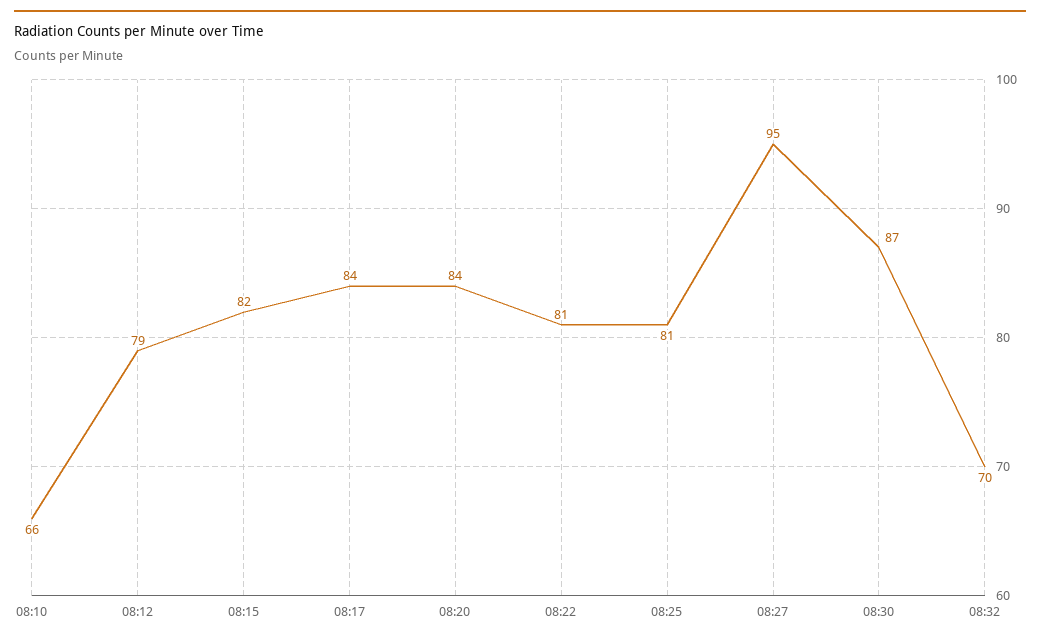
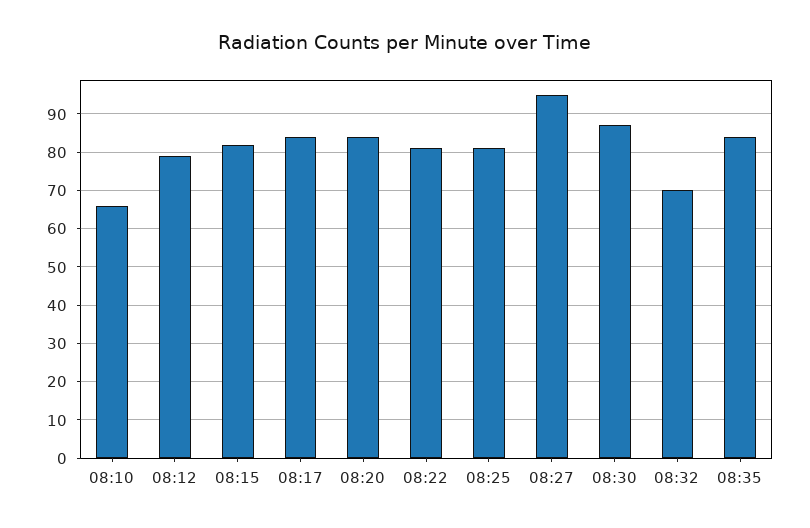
08:35: none -> 85

